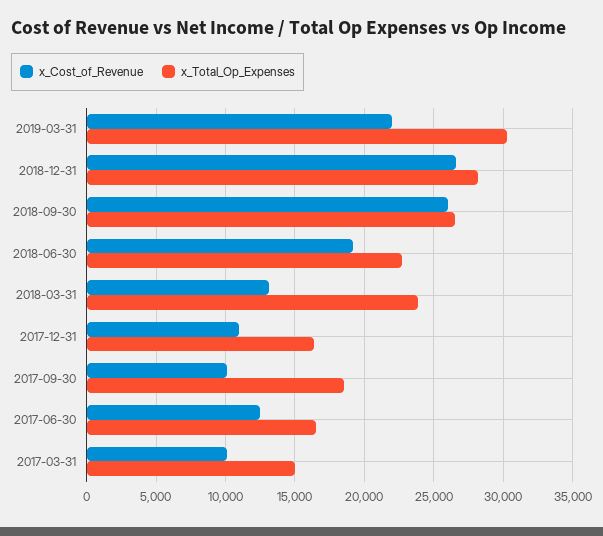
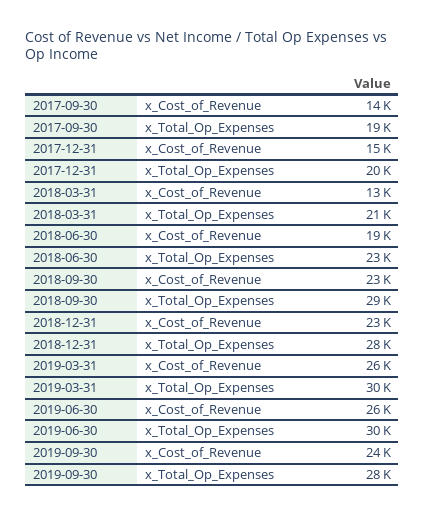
x_Cost_of_Revenue, 2019-03-31: 22000 -> 26000
x_Cost_of_Revenue, 2018-12-31: 26500 -> 23000
x_Cost_of_Revenue, 2018-09-30: 26000 -> 23000
x_Total_Op_Expenses, 2018-09-30: 26500 -> 29000
x_Total_Op_Expenses, 2018-03-31: 24000 -> 21000
x_Cost_of_Revenue, 2017-12-31: 11000 -> 15000
x_Total_Op_Expenses, 2017-12-31: 16500 -> 20000
x_Cost_of_Revenue, 2017-09-30: 10000 -> 14000
x_Cost_of_Revenue, 2017-06-30: 12500 -> none
x_Total_Op_Expenses, 2017-06-30: 16500 -> none
x_Cost_of_Revenue, 2017-03-31: 10000 -> none
x_Total_Op_Expenses, 2017-03-31: 15000 -> none
x_Cost_of_Revenue, 2019-06-30: none -> 26000
x_Total_Op_Expenses, 2019-06-30: none -> 30000
x_Cost_of_Revenue, 2019-09-30: none -> 24000
x_Total_Op_Expenses, 2019-09-30: none -> 28000

